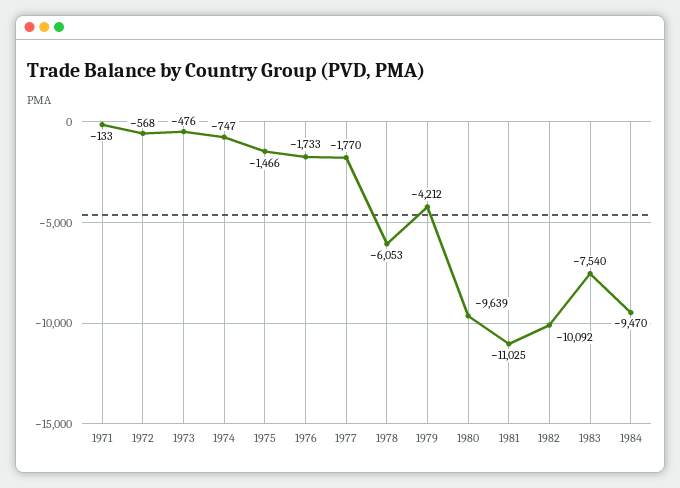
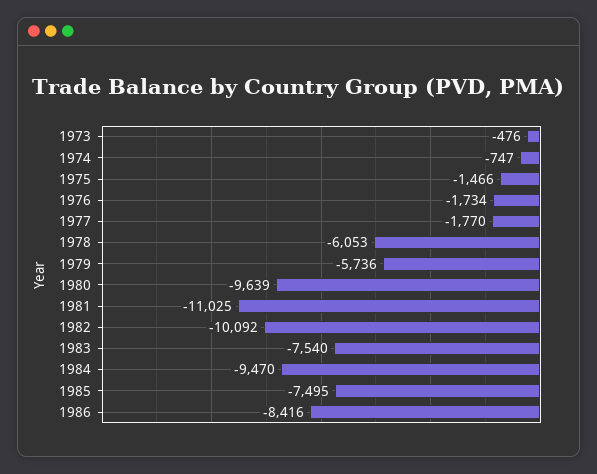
1971: -133 -> none
1972: -568 -> none
1976: -1733 -> -1734
1979: -4212 -> -5736
1985: none -> -7495
1986: none -> -8416

